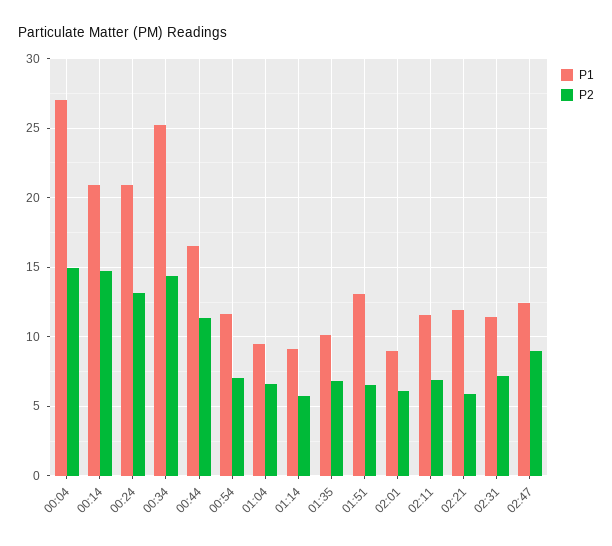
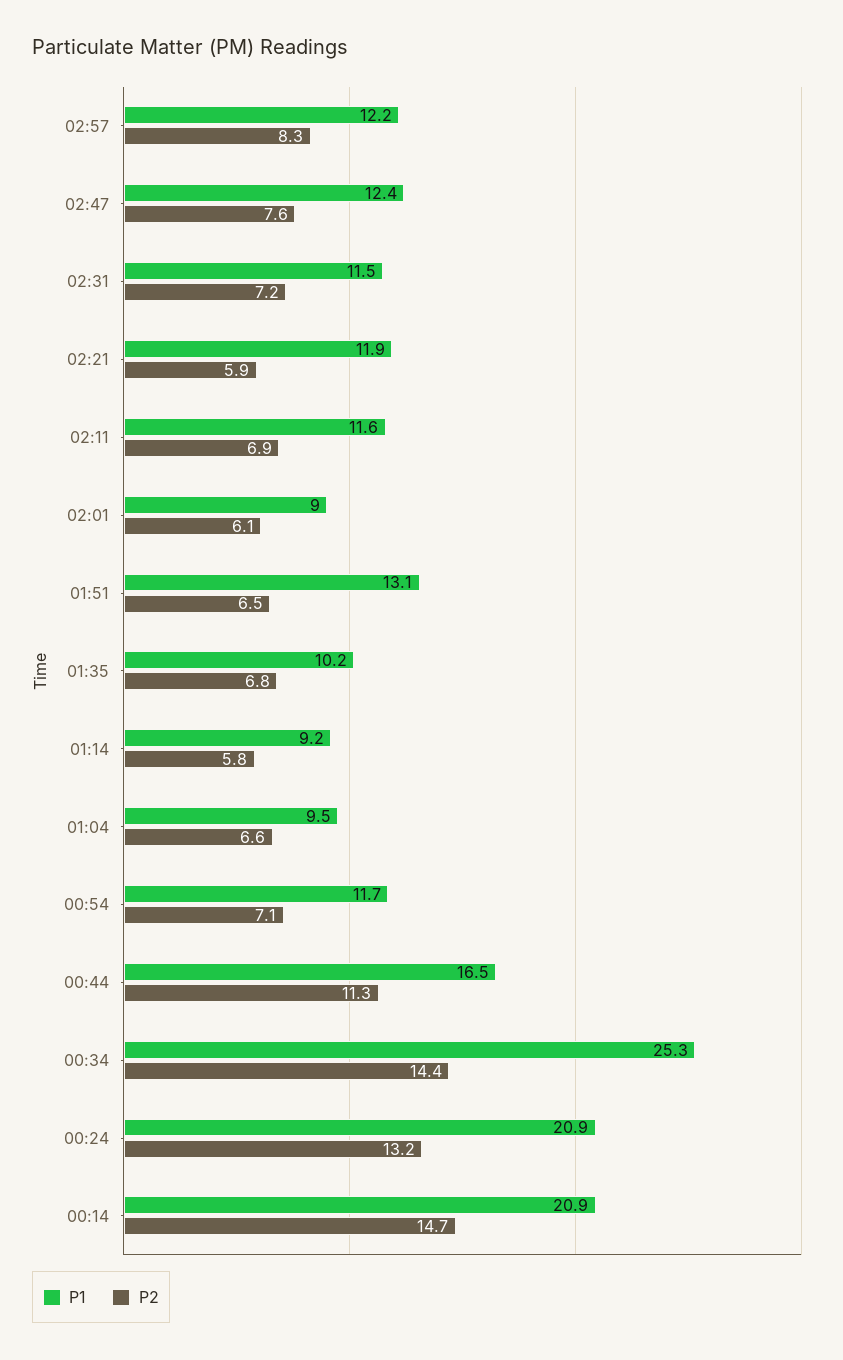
P1, 00:04: 27 -> none
P2, 00:04: 15 -> none
P2, 02:47: 9 -> 7.6
P1, 02:57: none -> 12.2
P2, 02:57: none -> 8.3

